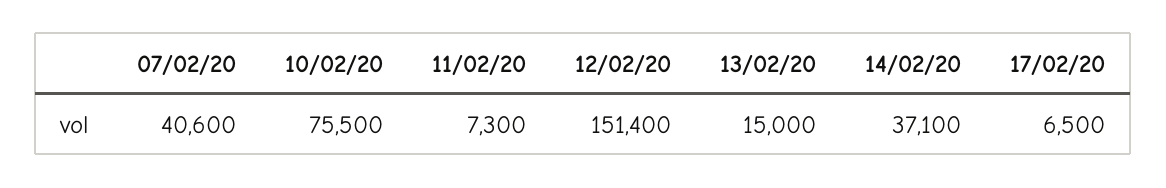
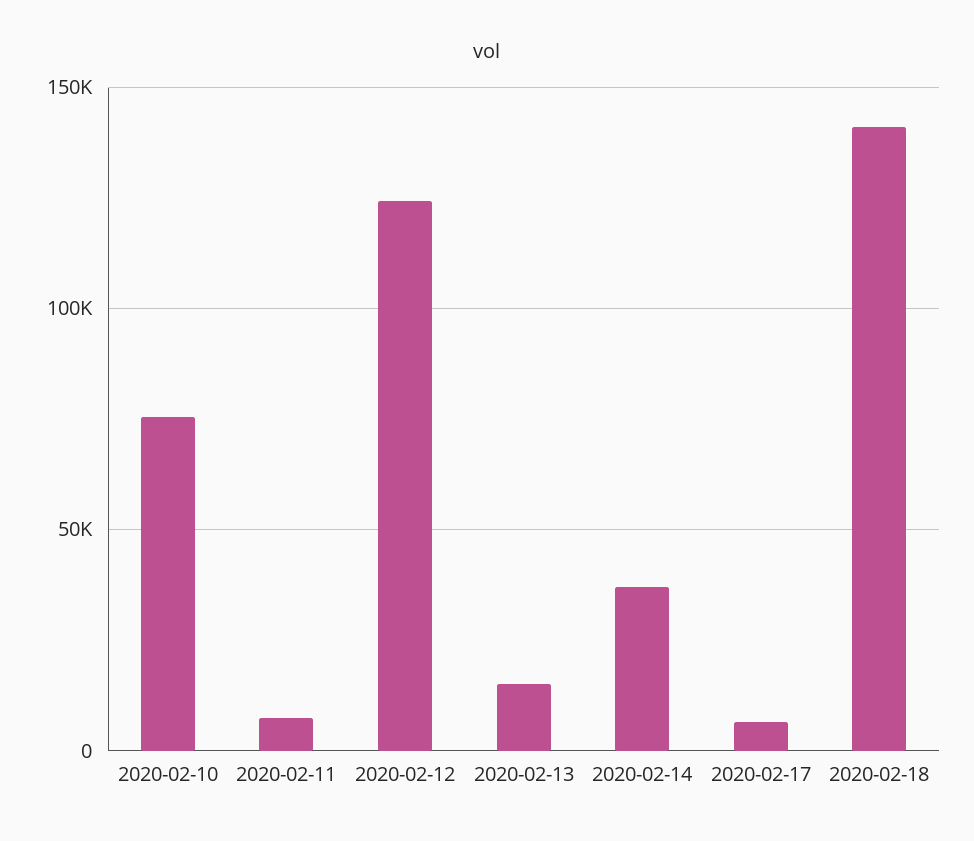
07/02/20: 40600 -> none
12/02/20: 151400 -> 125000
2020-02-18: none -> 140000

